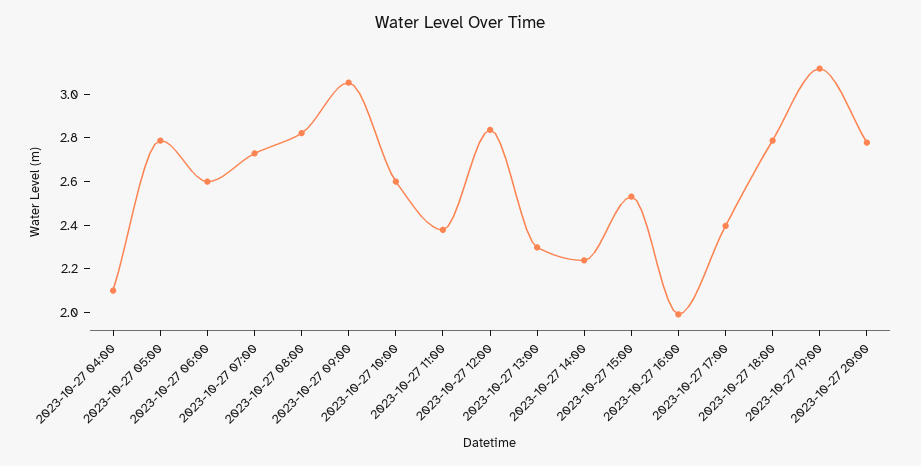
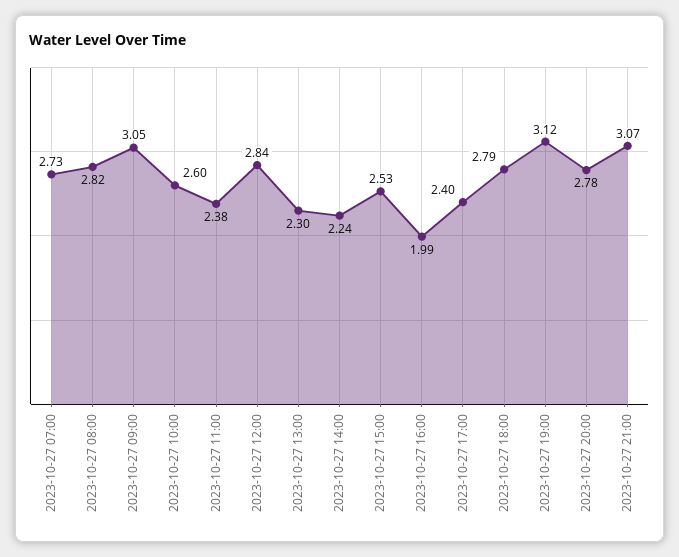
2023-10-27 04:00: 2.1 -> none
2023-10-27 05:00: 2.8 -> none
2023-10-27 06:00: 2.6 -> none
2023-10-27 21:00: none -> 3.07

